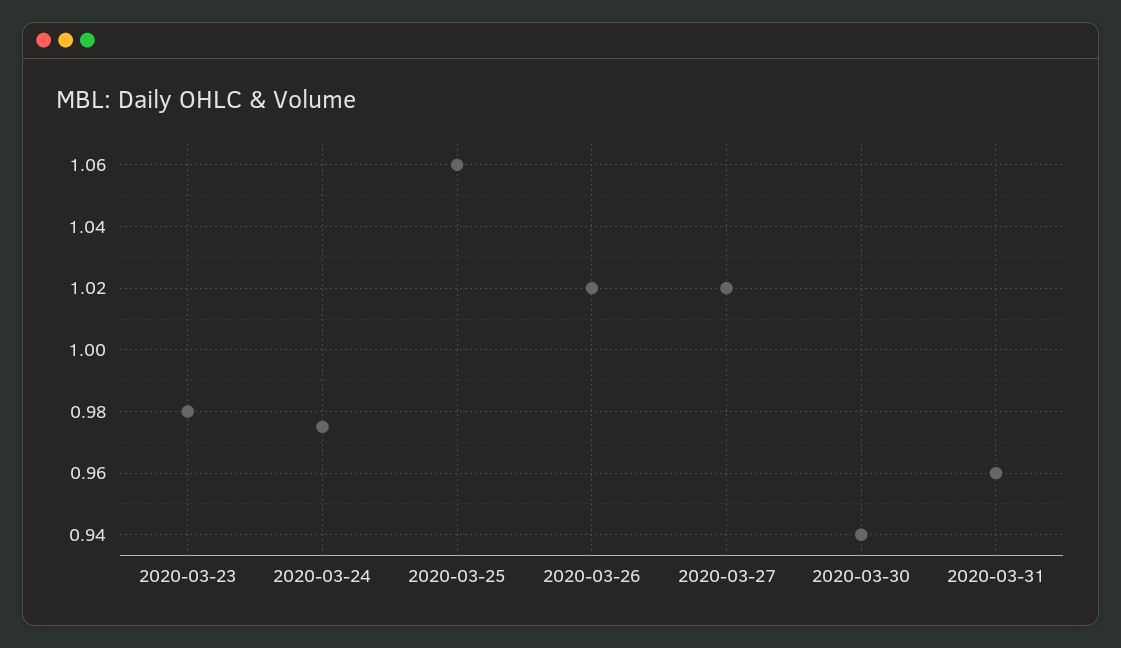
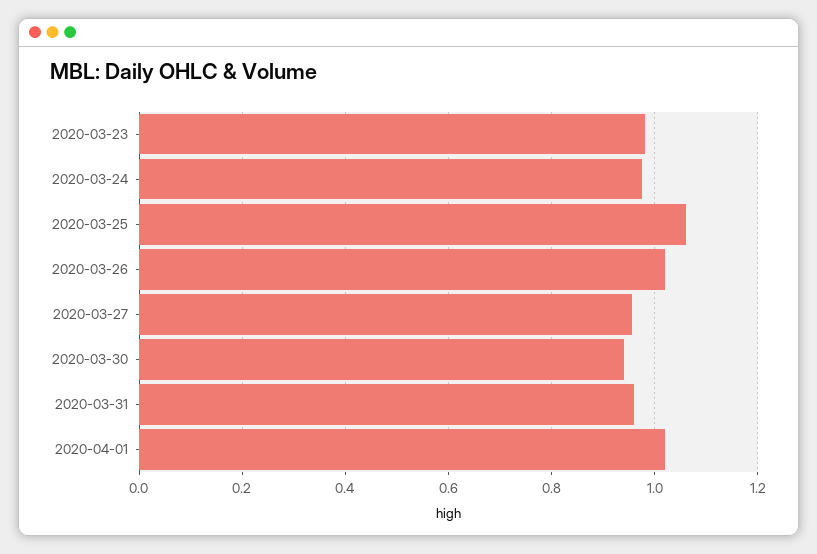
2020-03-27: 1.02 -> 0.96
2020-04-01: none -> 1.02

